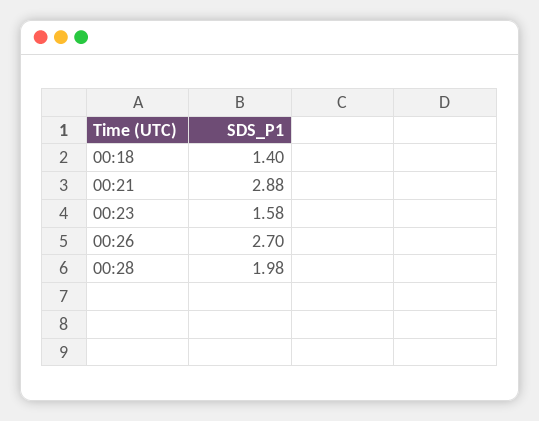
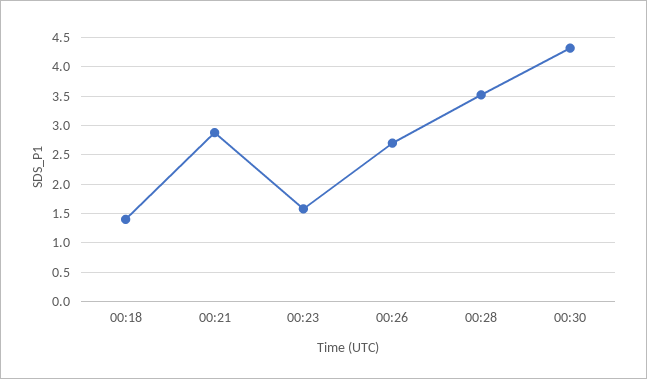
00:28: 1.98 -> 3.5
00:30: none -> 4.25

